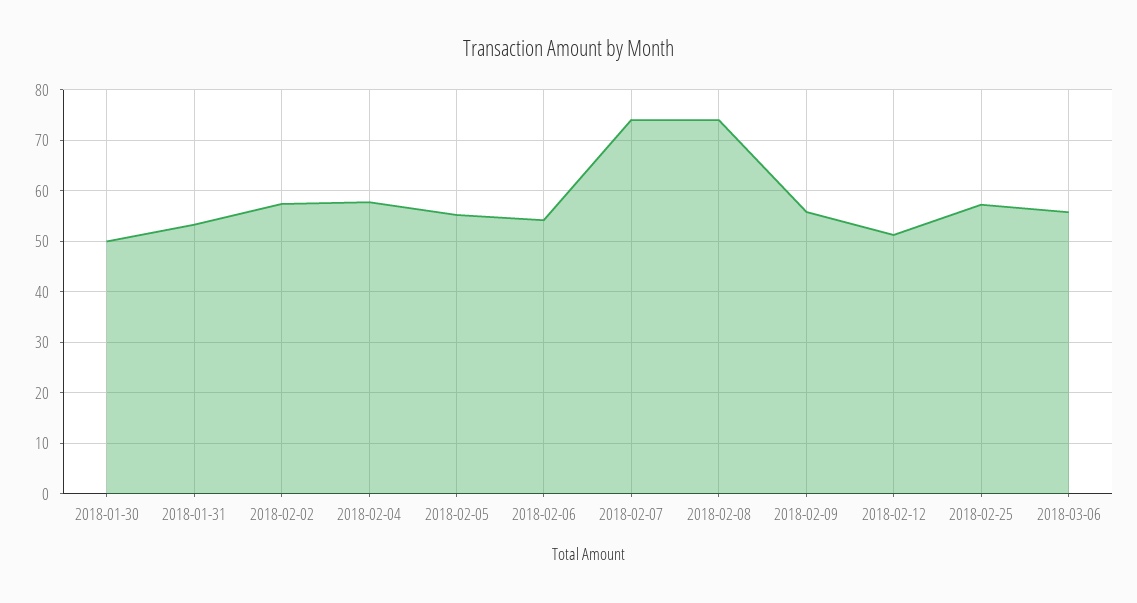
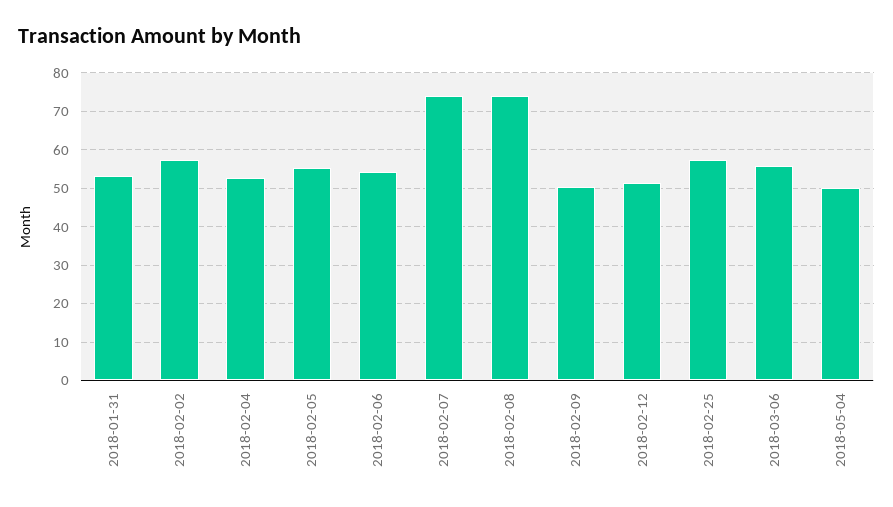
2018-01-30: 50 -> none
2018-02-04: 58 -> 52
2018-02-09: 56 -> 50
2018-05-04: none -> 50

